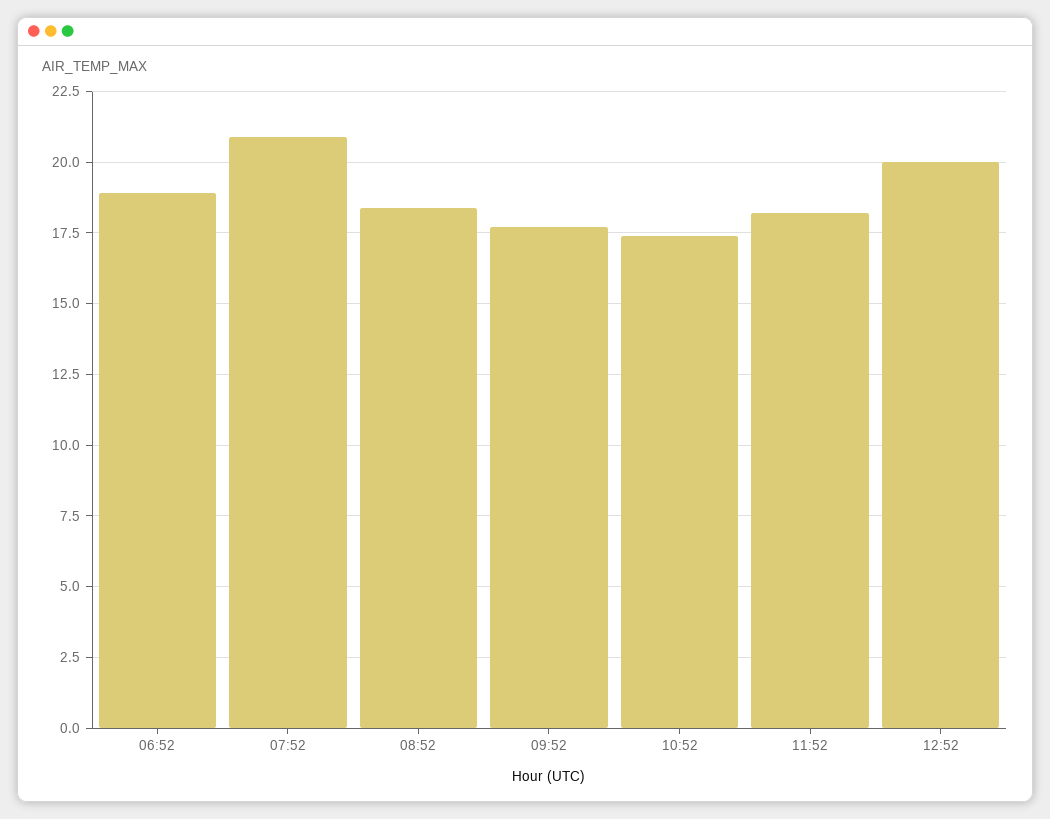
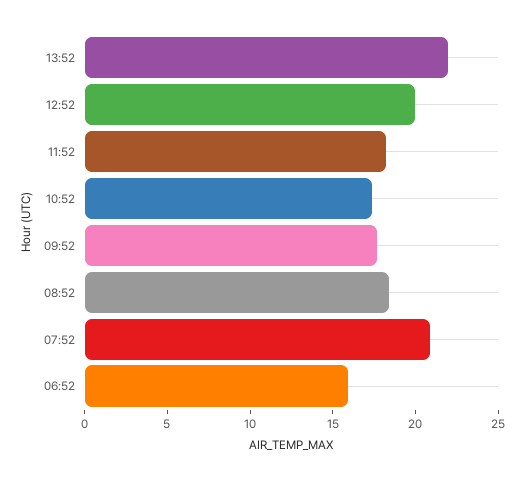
06:52: 19 -> 16
13:52: none -> 22

